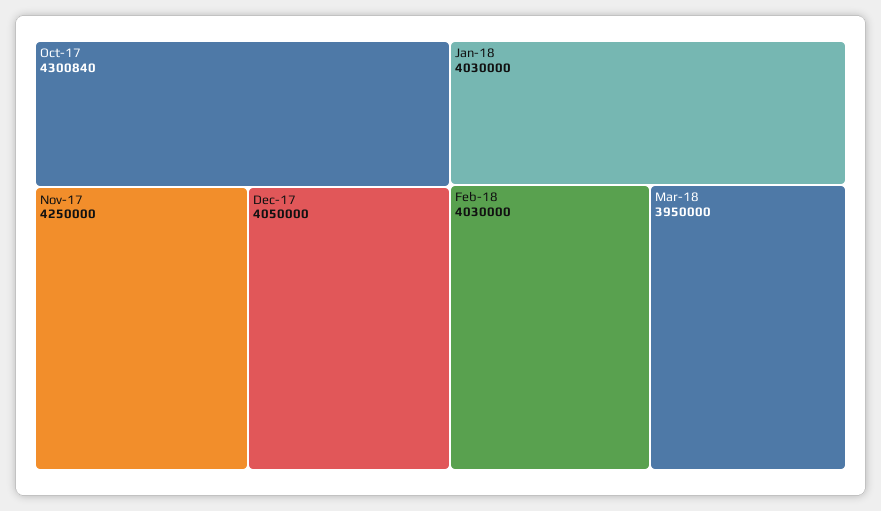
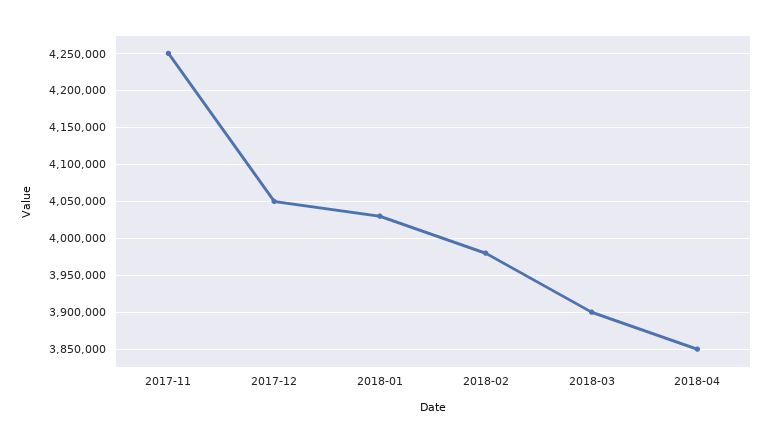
Oct-17: 4300840 -> none
Feb-18: 4030000 -> 3980000
Mar-18: 3950000 -> 3900000
2018-04: none -> 3850000

